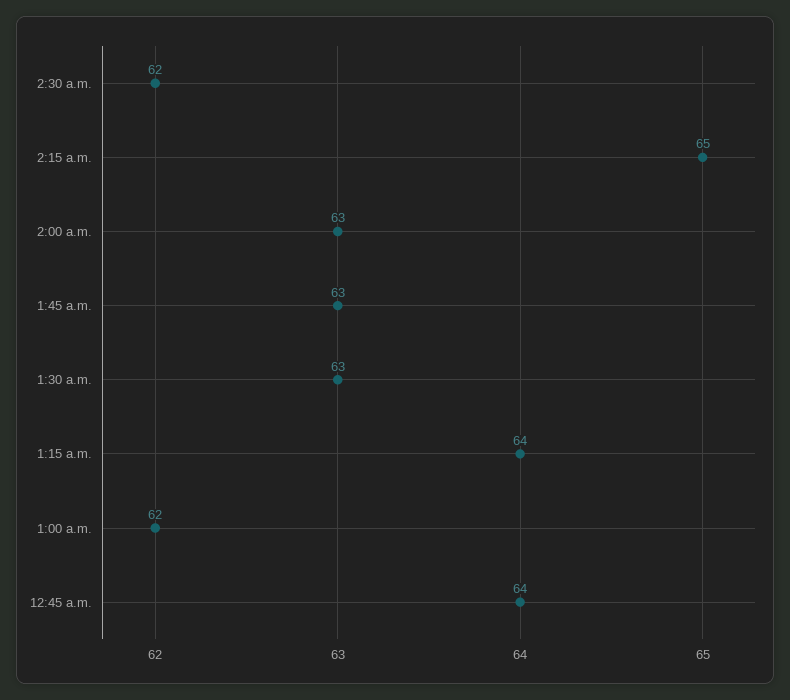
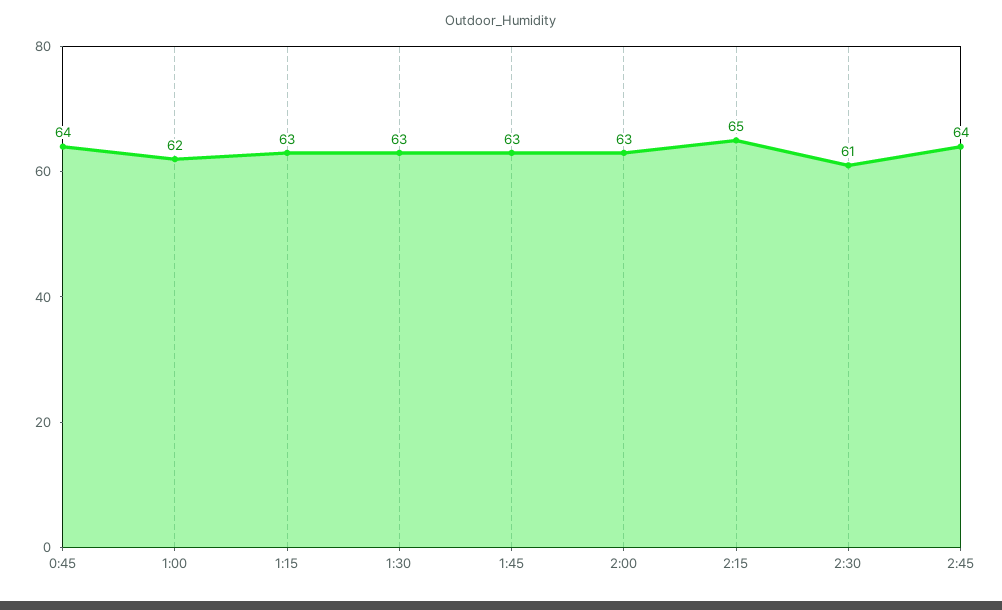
2:30 a.m.: 62 -> 61
1:15 a.m.: 64 -> 63
2:45: none -> 64

